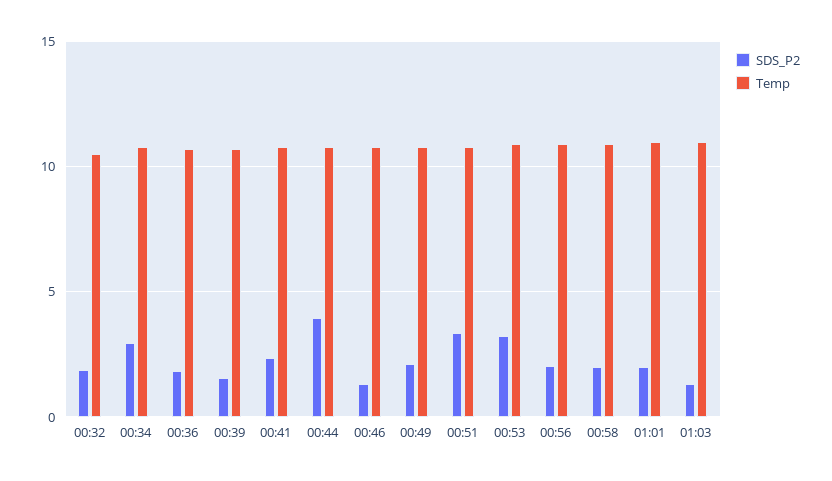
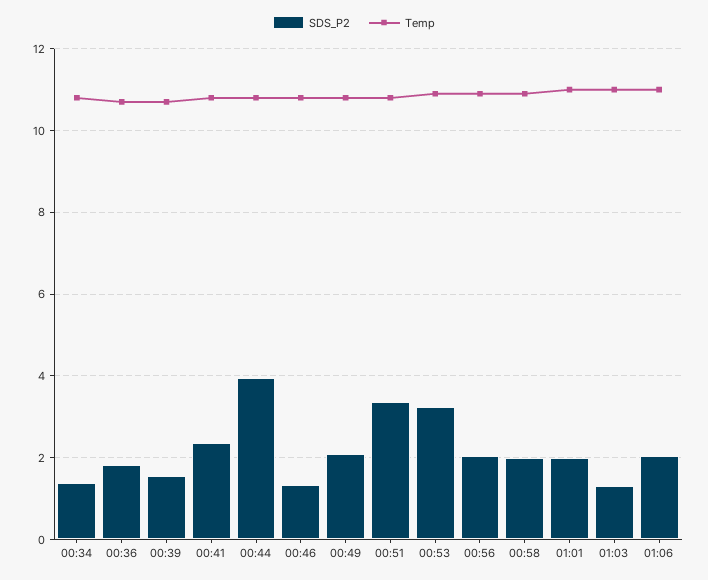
SDS_P2, 00:32: 2 -> none
Temp, 00:32: 10.5 -> none
SDS_P2, 00:34: 3 -> 1.4
SDS_P2, 01:06: none -> 2
Temp, 01:06: none -> 11

